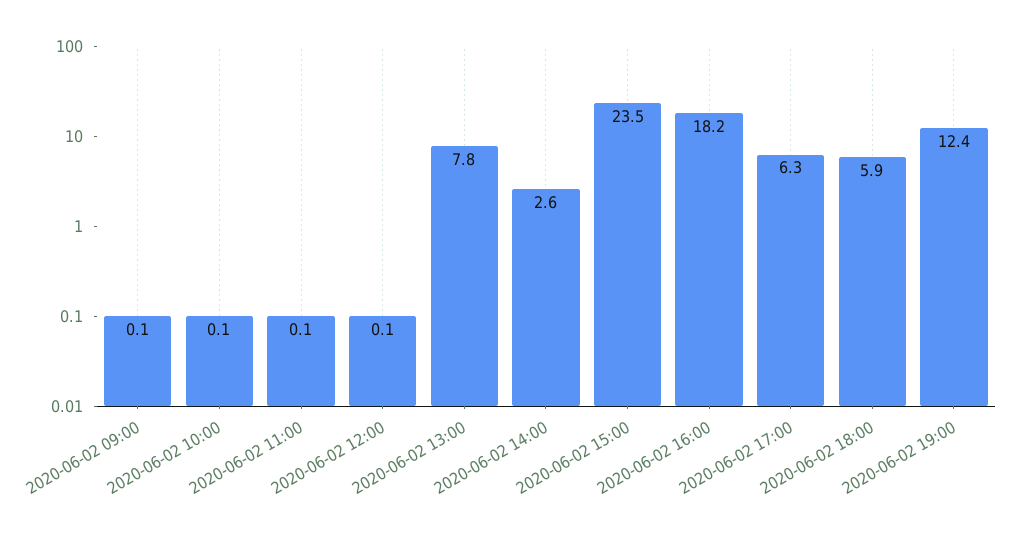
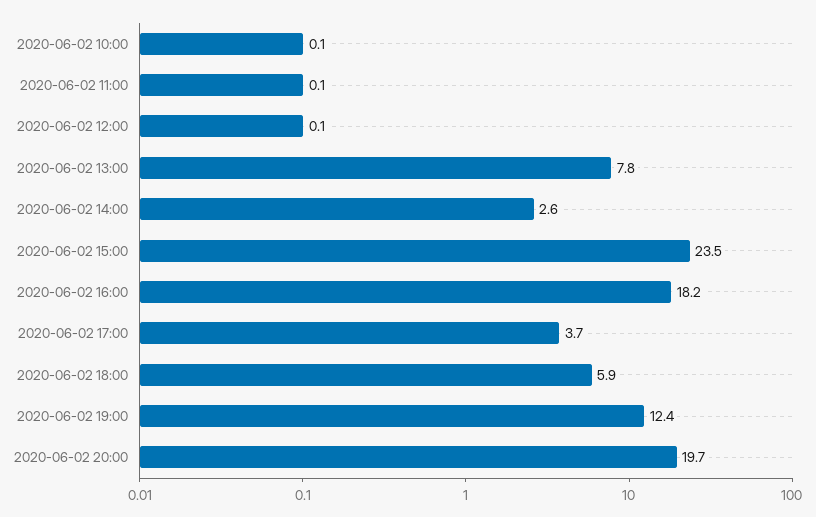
2020-06-02 09:00: 0.1 -> none
2020-06-02 17:00: 6.3 -> 3.7
2020-06-02 20:00: none -> 19.7

